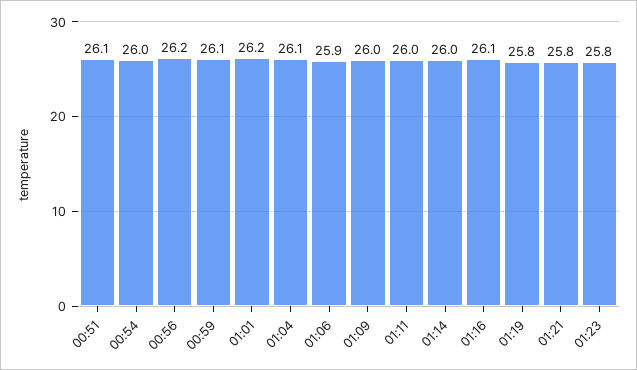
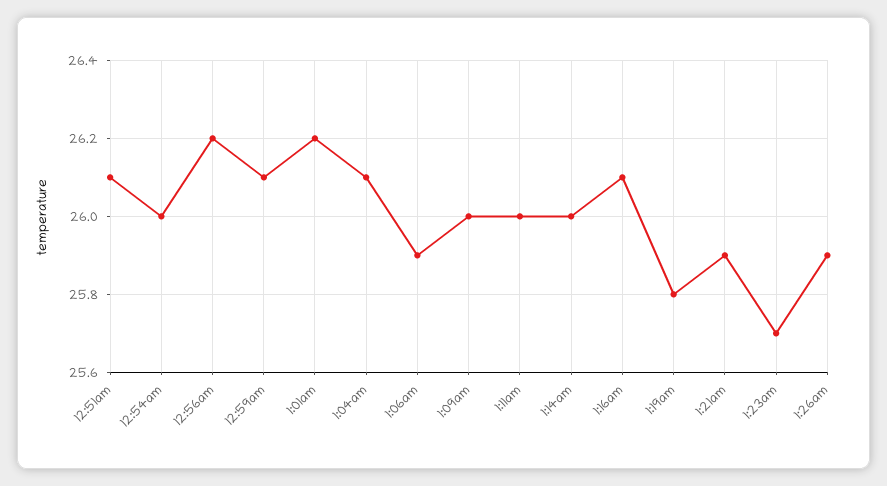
01:21: 25.8 -> 25.9
01:23: 25.8 -> 25.7
1:26am: none -> 25.9

